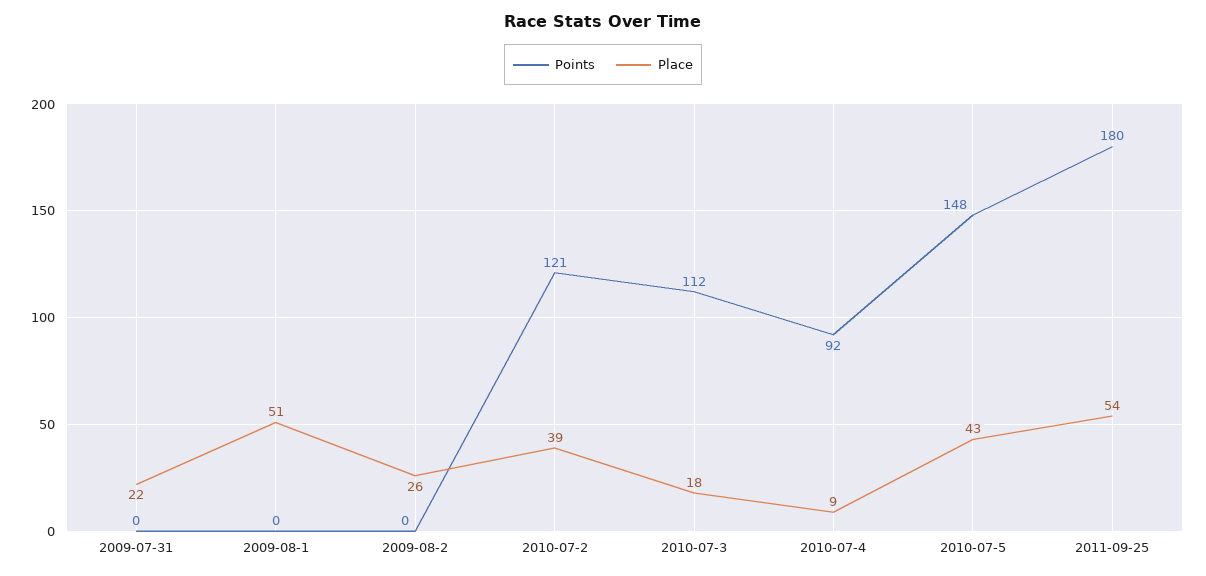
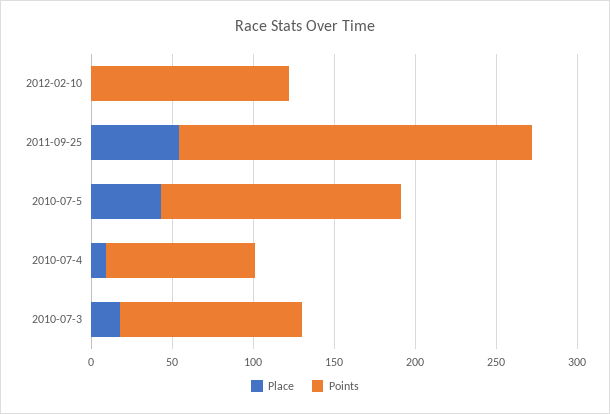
Points, 2009-07-31: 0 -> none
Place, 2009-07-31: 22 -> none
Points, 2009-08-1: 0 -> none
Place, 2009-08-1: 51 -> none
Points, 2009-08-2: 0 -> none
Place, 2009-08-2: 26 -> none
Points, 2010-07-2: 121 -> none
Place, 2010-07-2: 39 -> none
Points, 2011-09-25: 180 -> 220
Place, 2012-02-10: none -> 0
Points, 2012-02-10: none -> 120

